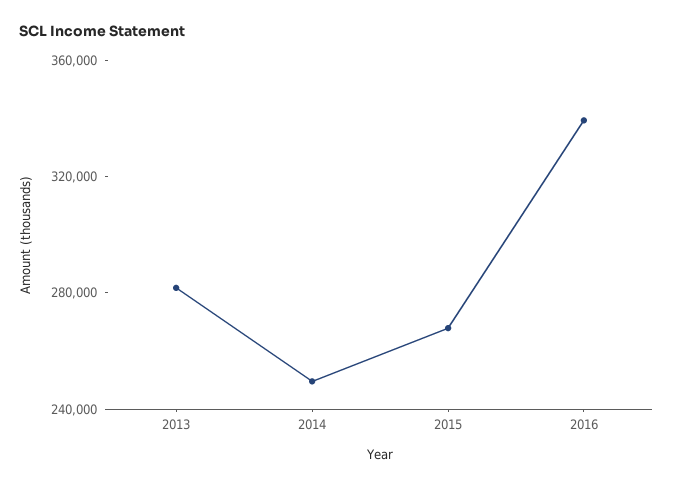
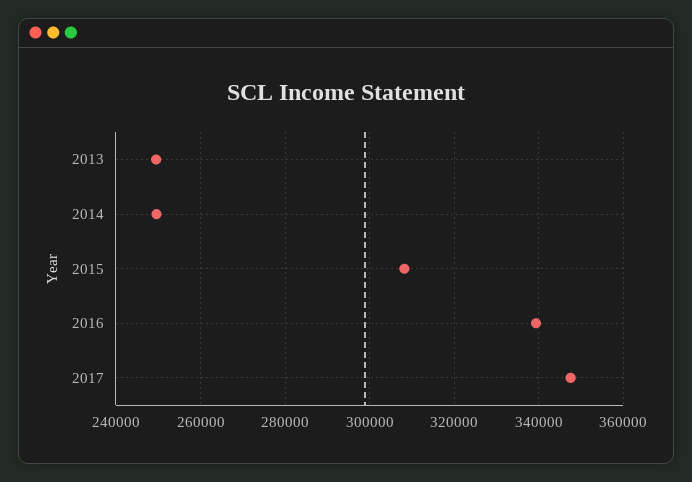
2013: 280000 -> 250000
2015: 270000 -> 308000
2017: none -> 348000

